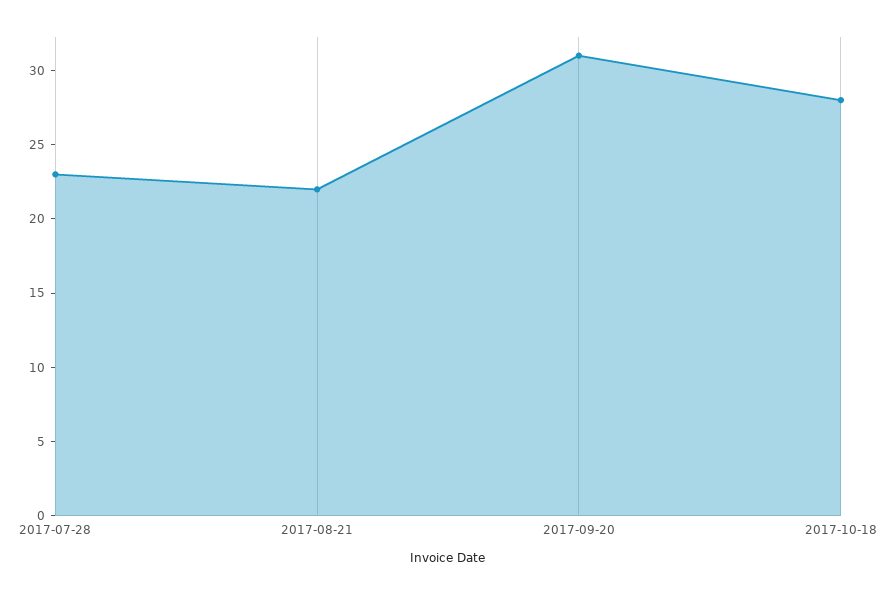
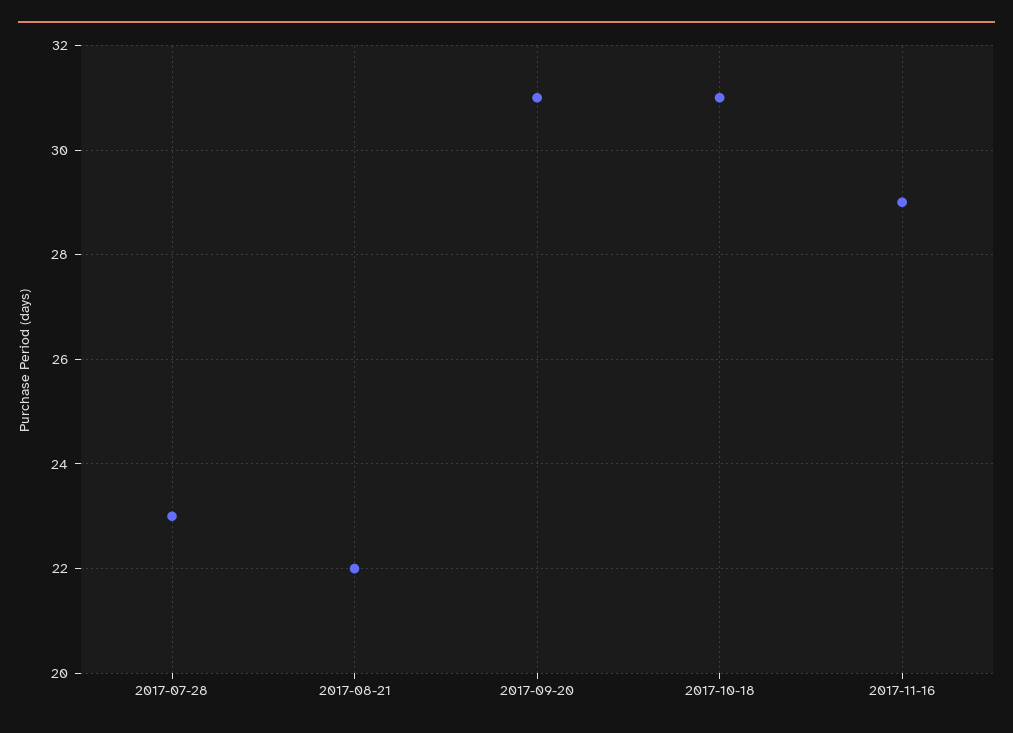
2017-10-18: 28 -> 31
2017-11-16: none -> 29

